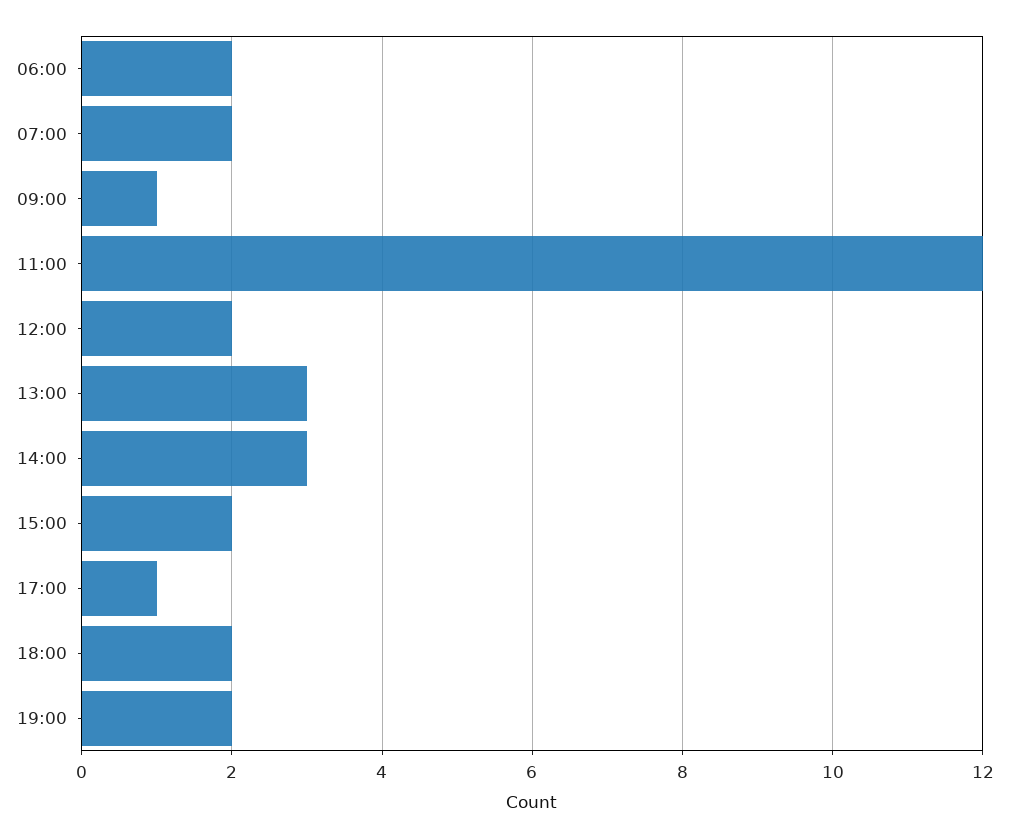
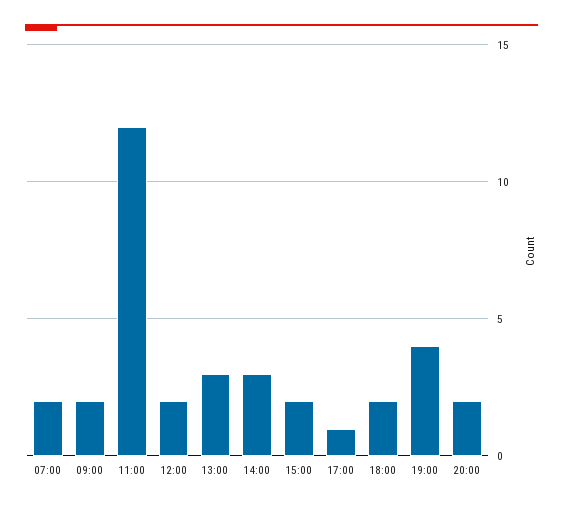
06:00: 2 -> none
09:00: 1 -> 2
19:00: 2 -> 4
20:00: none -> 2

